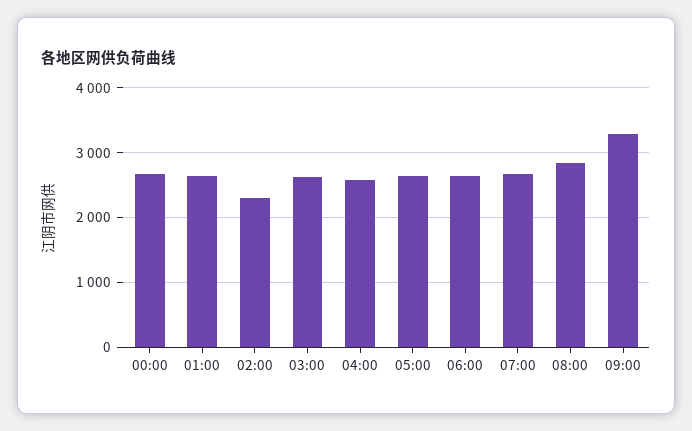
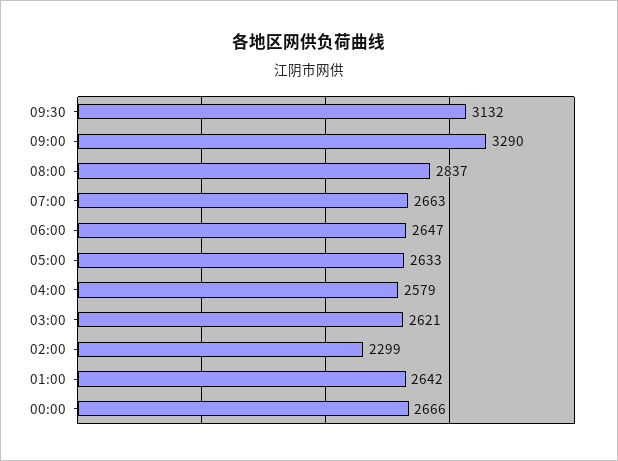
09:30: none -> 3132

